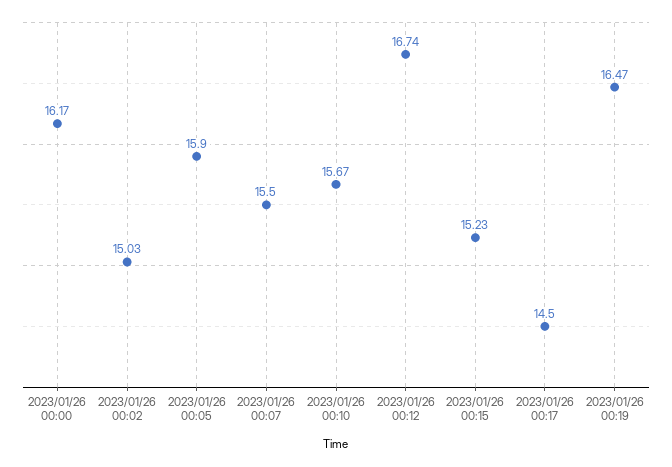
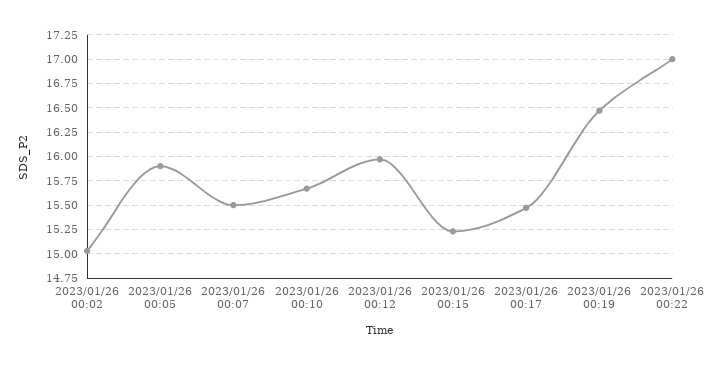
2023/01/26 00:00: 16.17 -> none
2023/01/26 00:12: 16.74 -> 16
2023/01/26 00:17: 14.5 -> 15.5
2023/01/26 00:22: none -> 17

